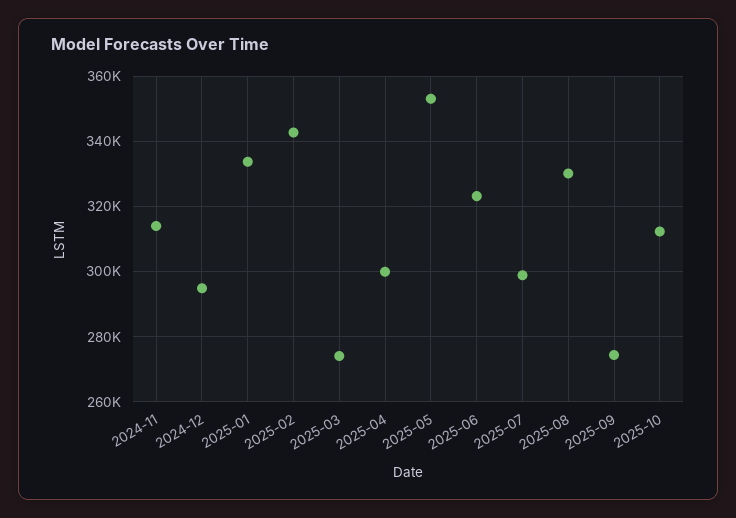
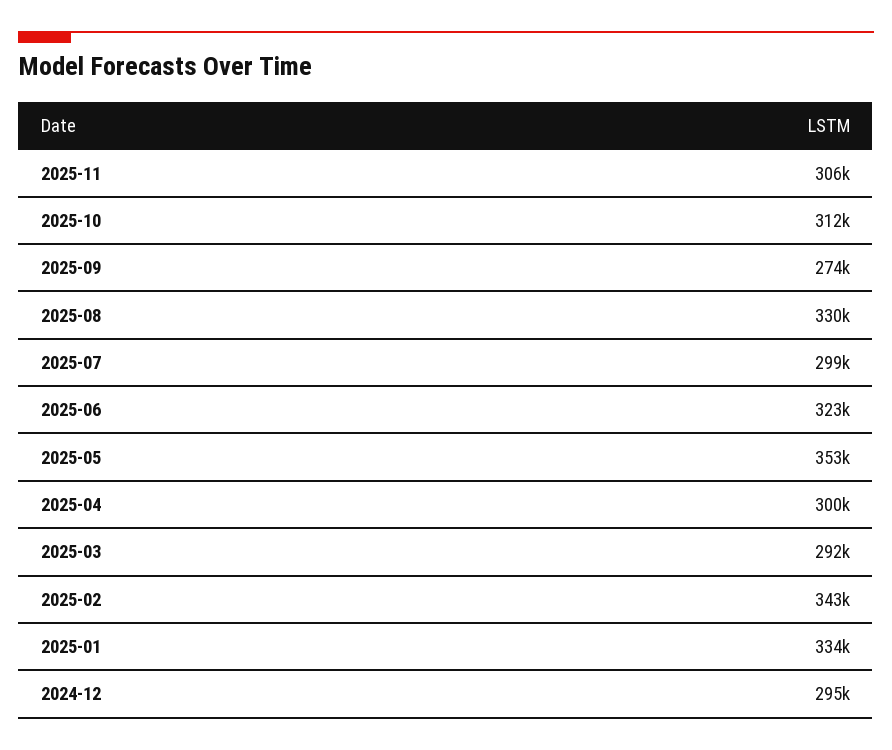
2024-11: 314000 -> none
2025-03: 274000 -> 292000
2025-11: none -> 306000

